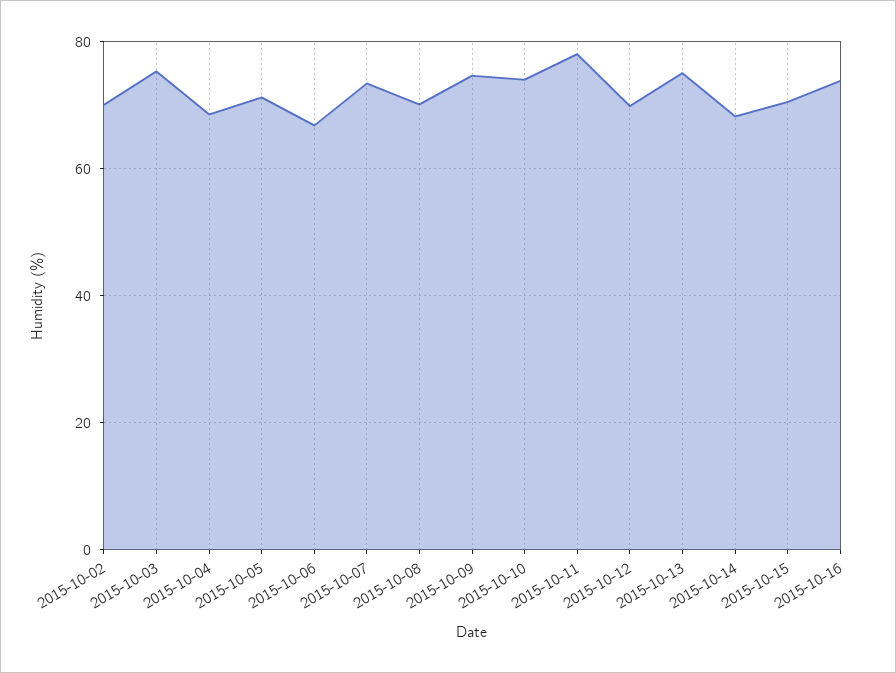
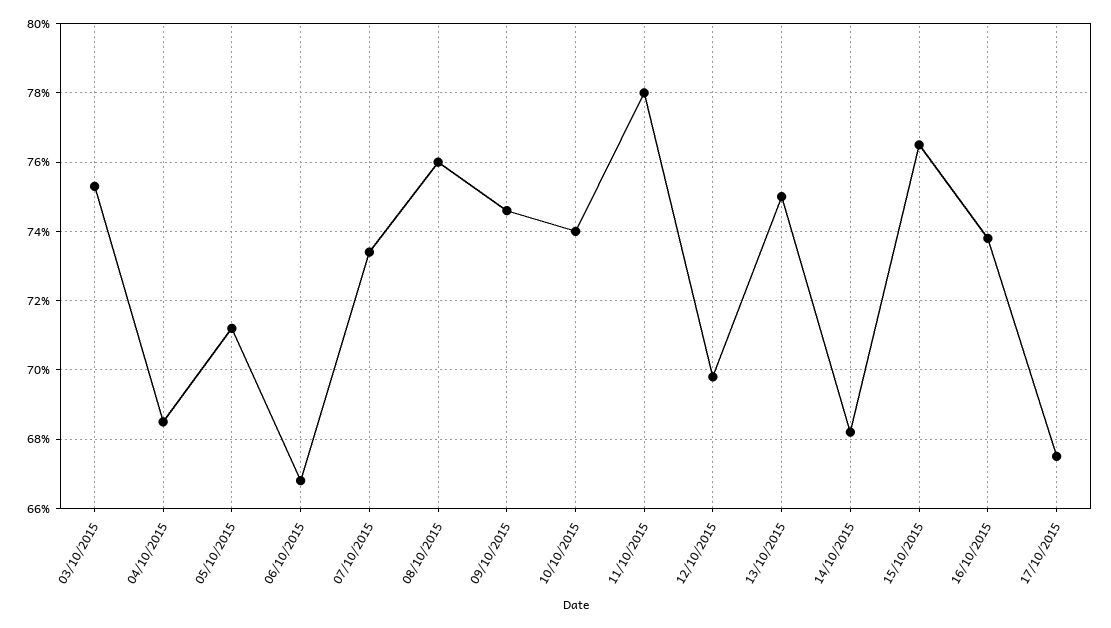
2015-10-02: 70 -> none
2015-10-08: 70 -> 76
2015-10-15: 70 -> 76.5
17/10/2015: none -> 67.5

